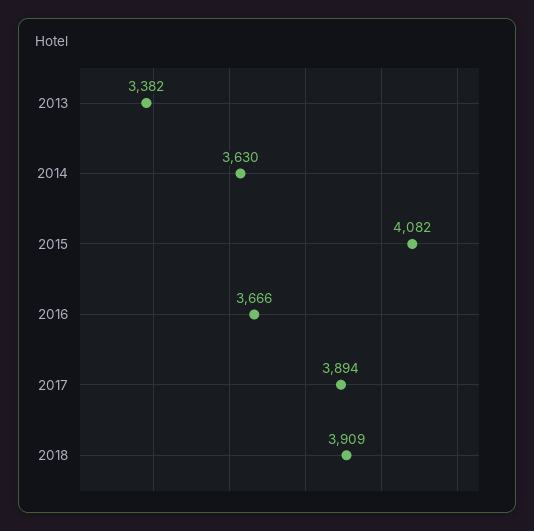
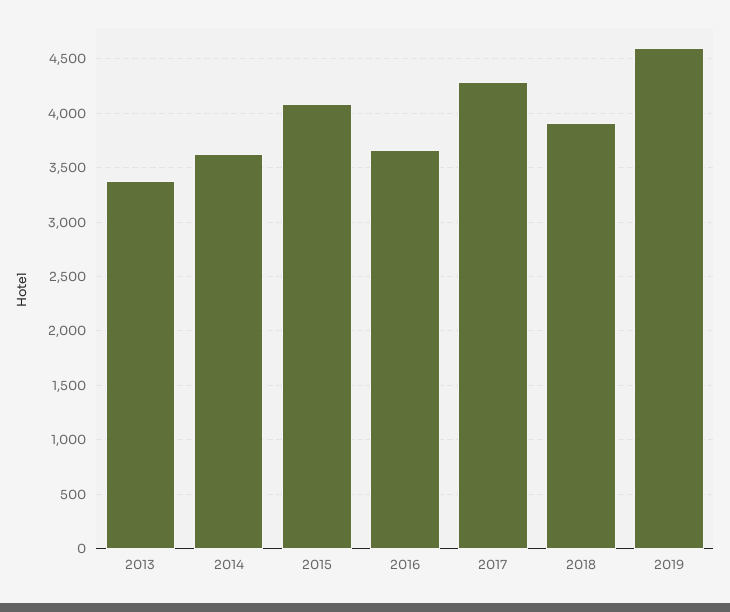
2017: 3894 -> 4300
2019: none -> 4600

